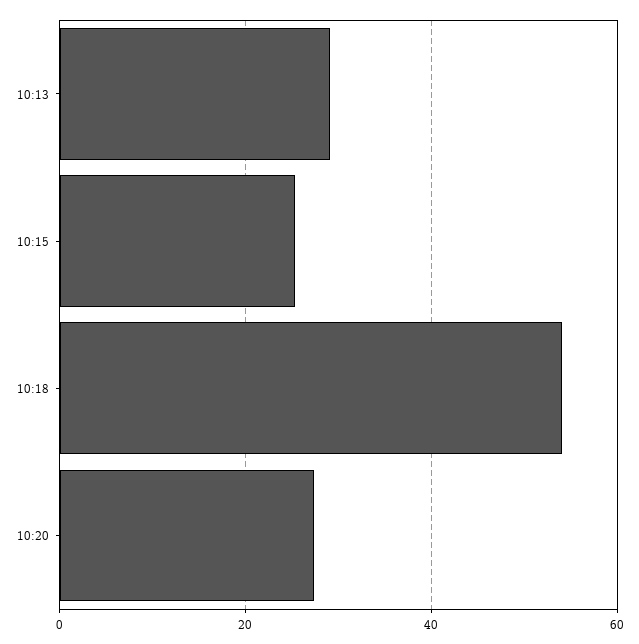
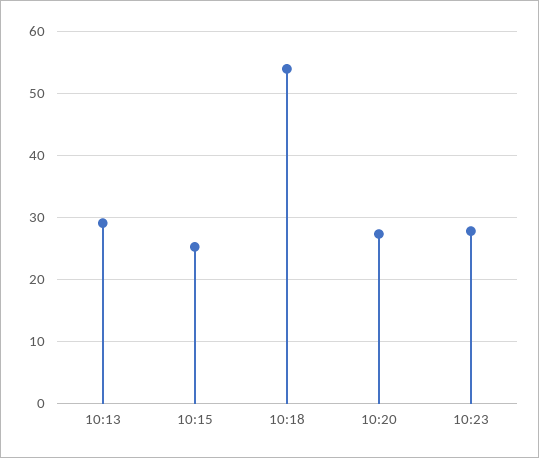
10:23: none -> 28

